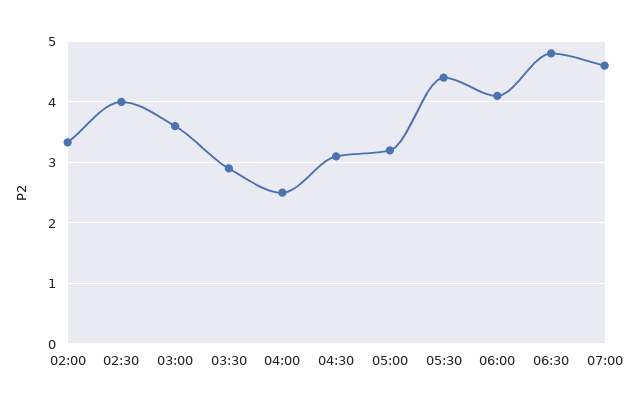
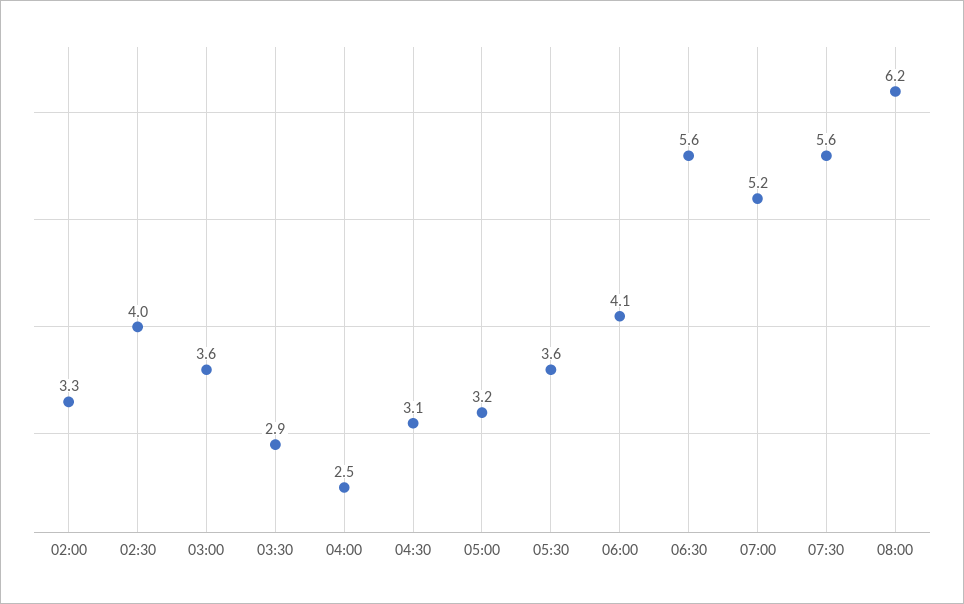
05:30: 4.4 -> 3.6
06:30: 4.8 -> 5.6
07:00: 4.6 -> 5.2
07:30: none -> 5.6
08:00: none -> 6.2

